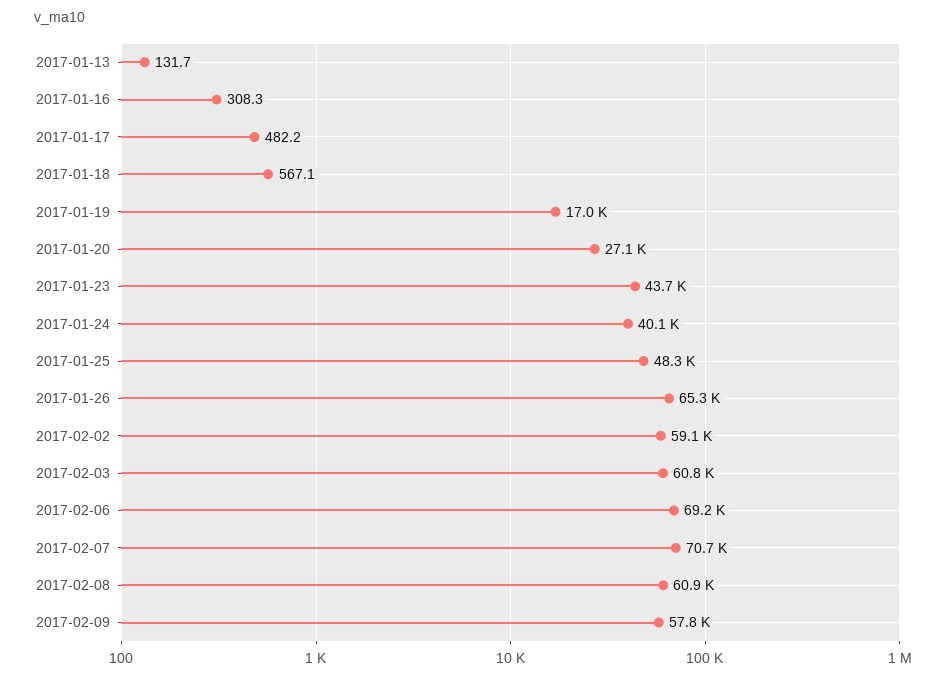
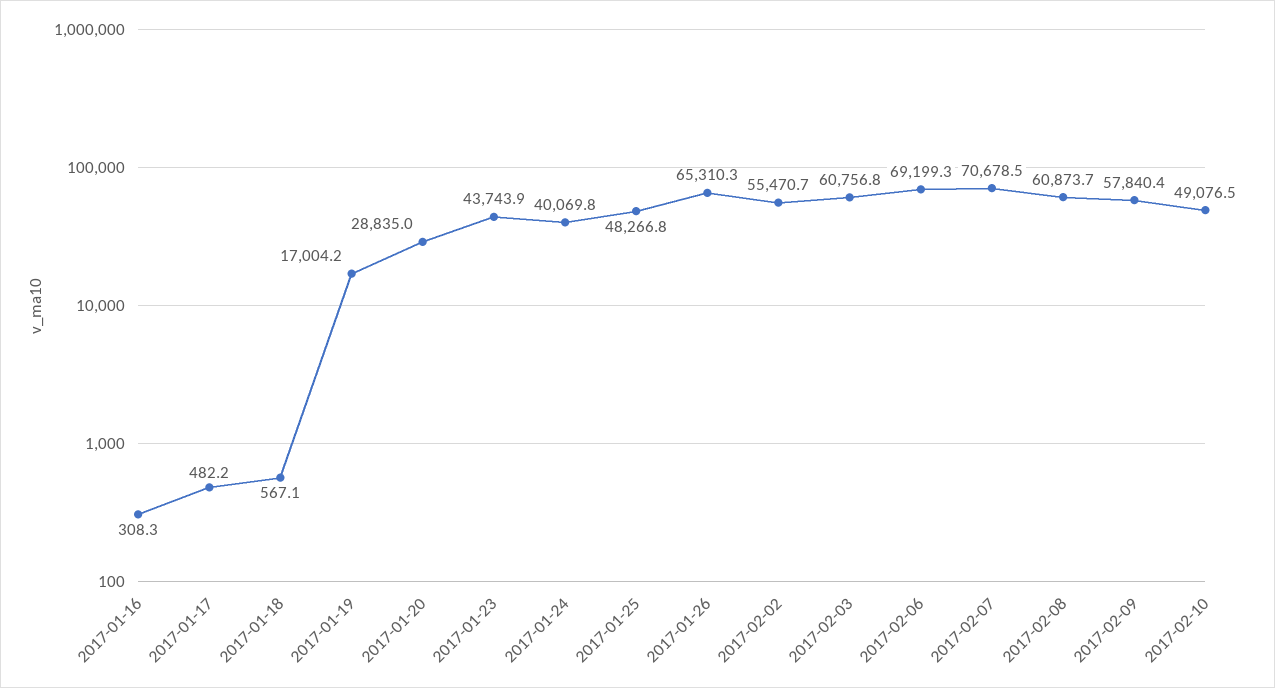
2017-01-13: 131.7 -> none
2017-01-20: 27100 -> 28835
2017-02-02: 59100 -> 55470.7
2017-02-10: none -> 49076.5

